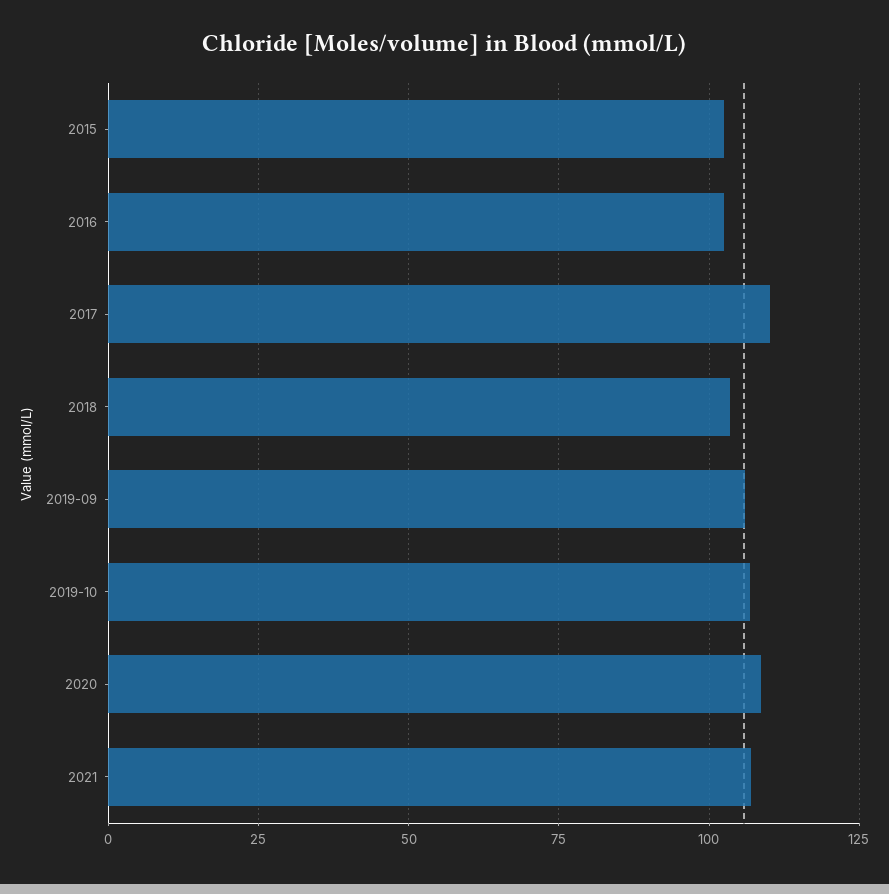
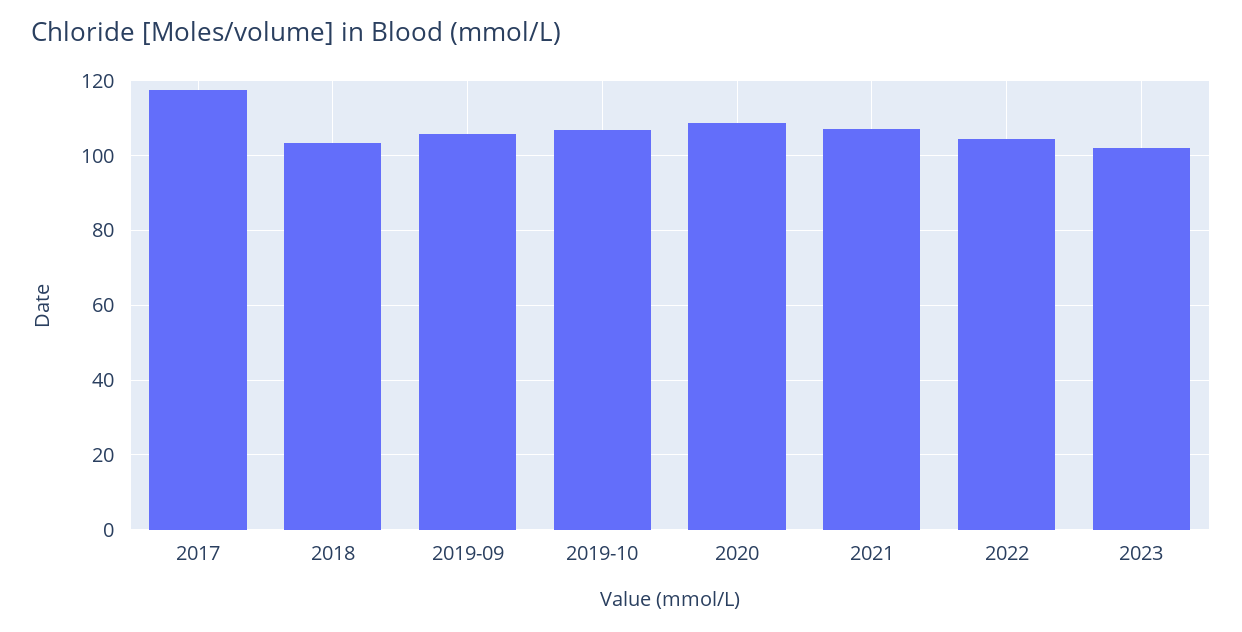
2015: 102.5 -> none
2016: 102.5 -> none
2017: 110 -> 118
2022: none -> 104
2023: none -> 102

